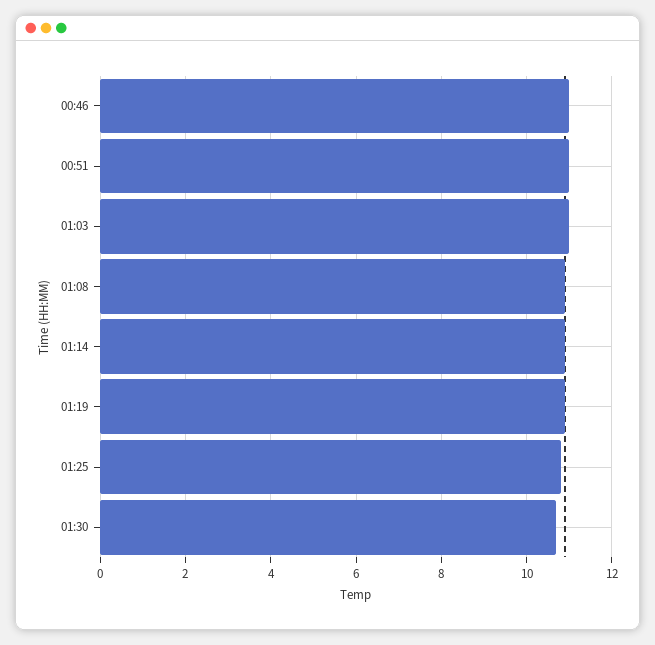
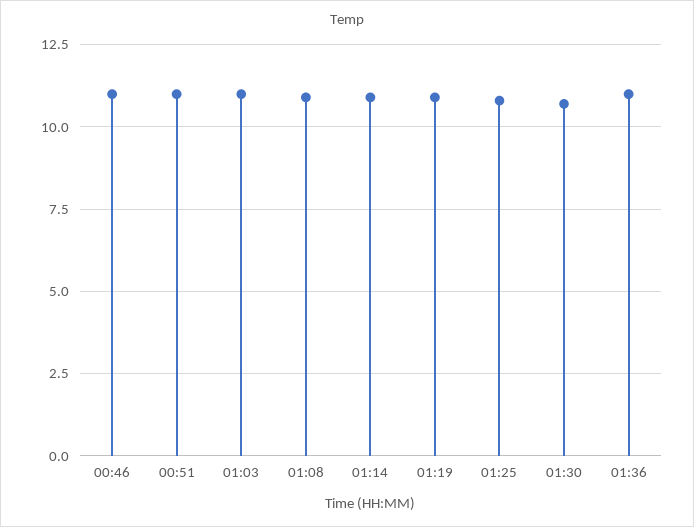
01:36: none -> 11

